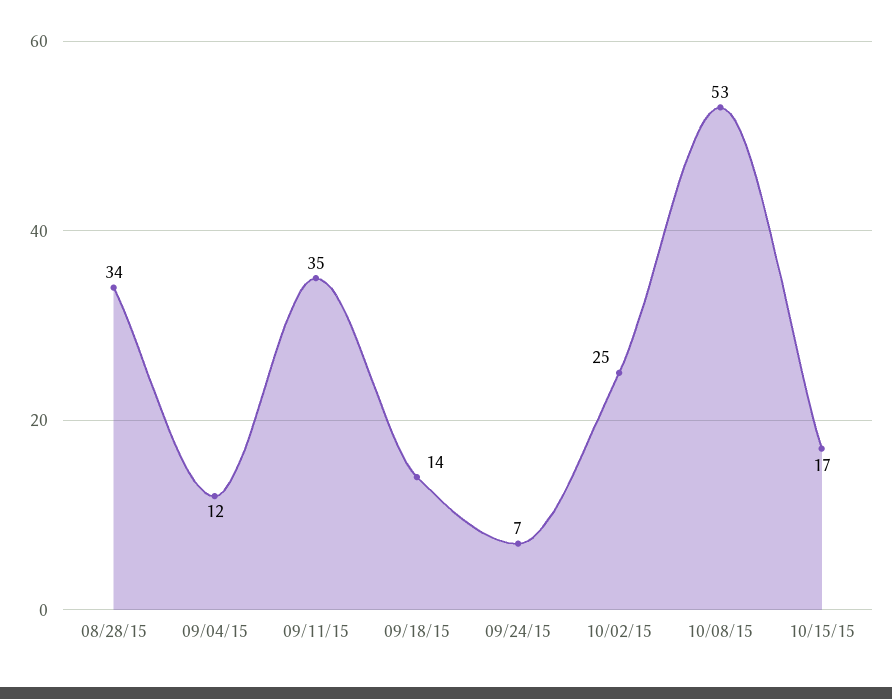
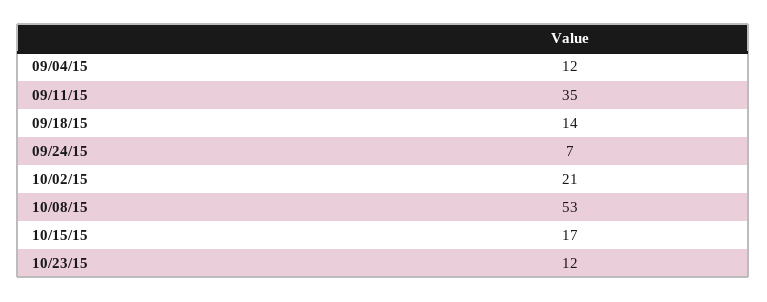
08/28/15: 34 -> none
10/02/15: 25 -> 21
10/23/15: none -> 12

